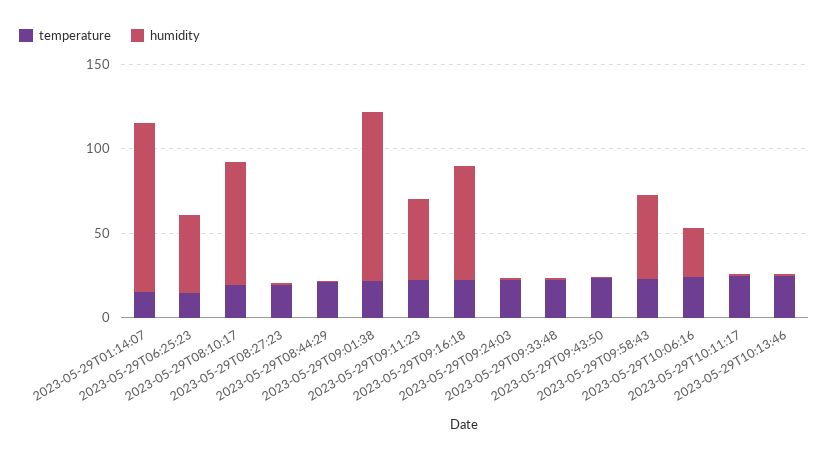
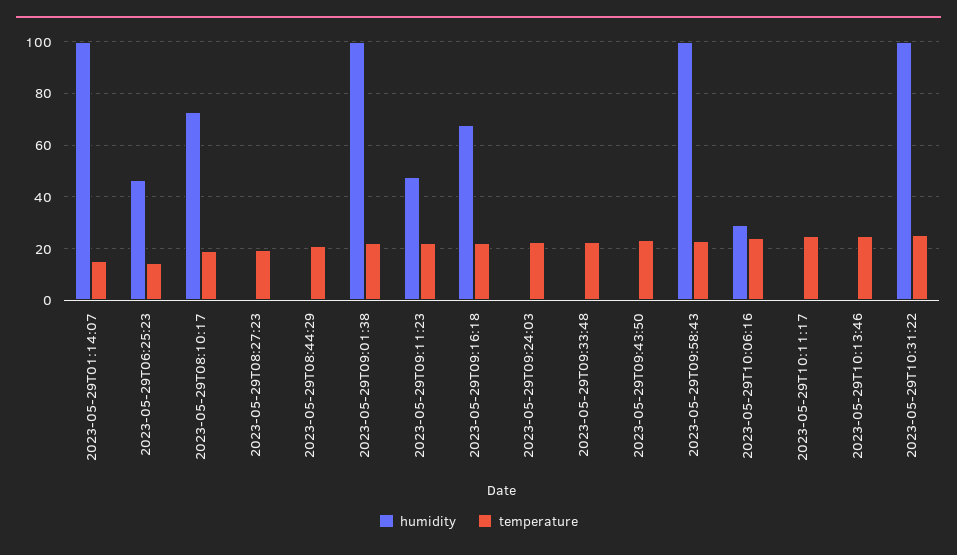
humidity, 2023-05-29T09:58:43: 50 -> 100
humidity, 2023-05-29T10:31:22: none -> 100
temperature, 2023-05-29T10:31:22: none -> 25

